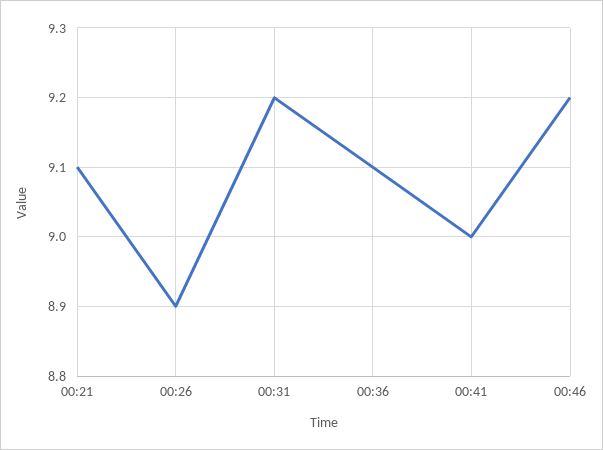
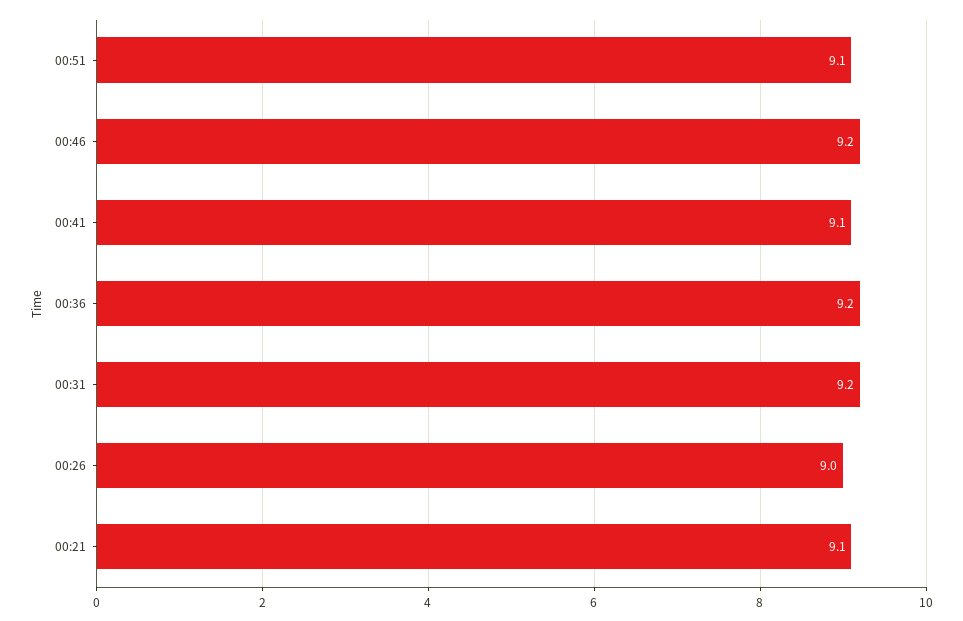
00:26: 8.9 -> 9
00:36: 9.1 -> 9.2
00:41: 9 -> 9.1
00:51: none -> 9.1

